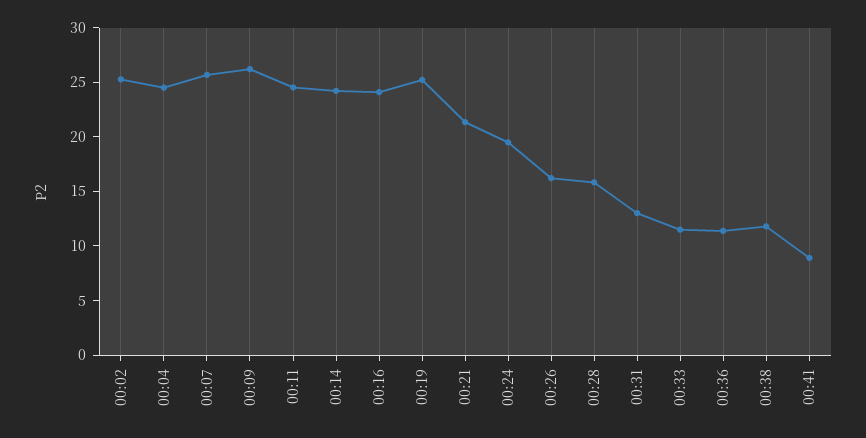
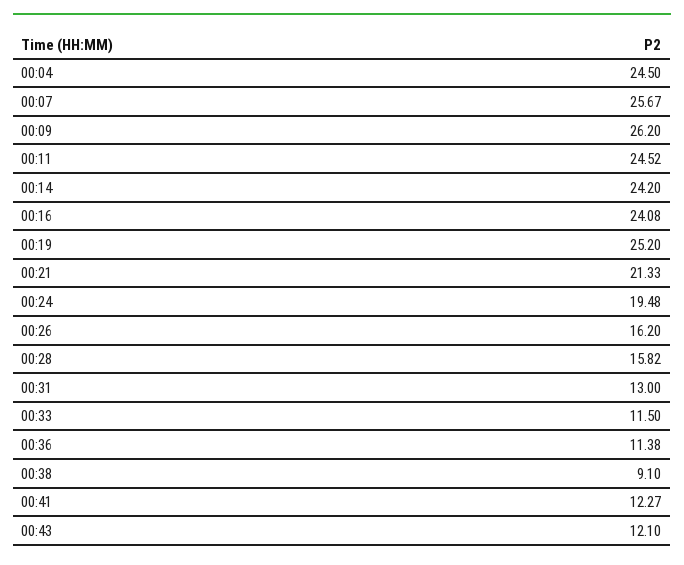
00:02: 25 -> none
00:38: 12 -> 9.1
00:41: 9 -> 12.27
00:43: none -> 12.1

